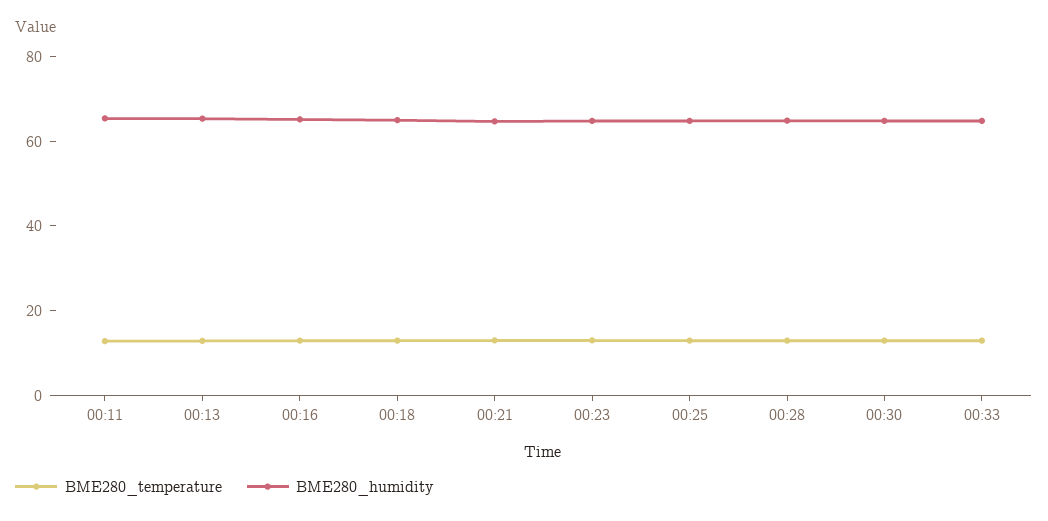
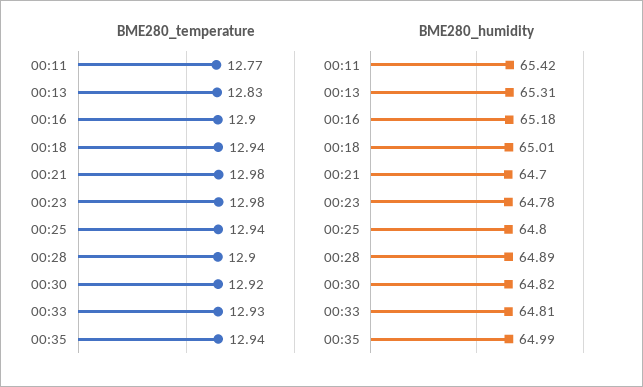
BME280_temperature, 00:35: none -> 12.94
BME280_humidity, 00:35: none -> 64.99

